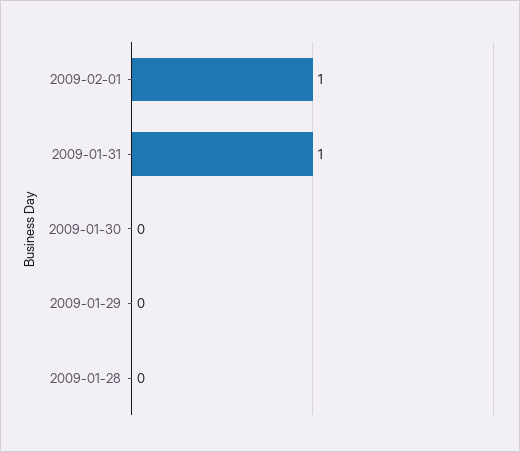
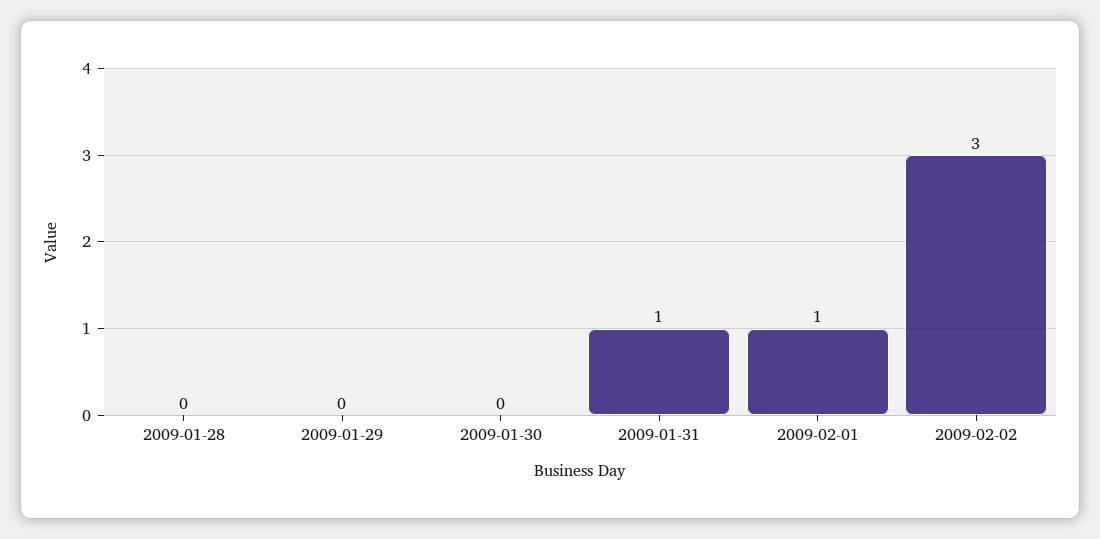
2009-02-02: none -> 3

